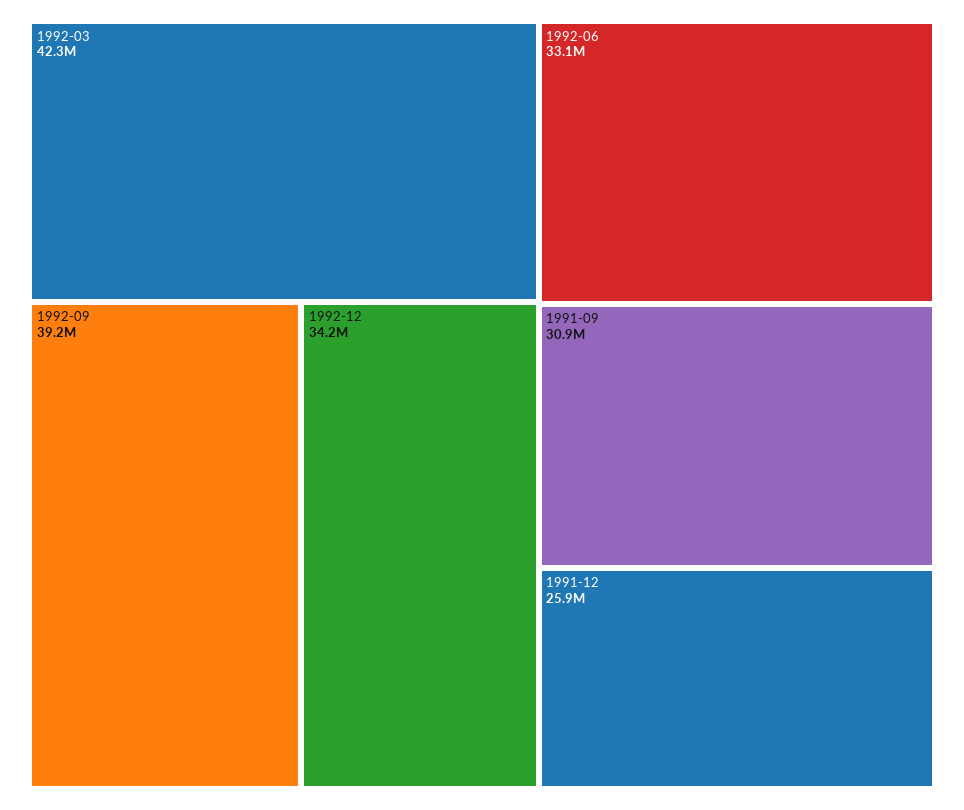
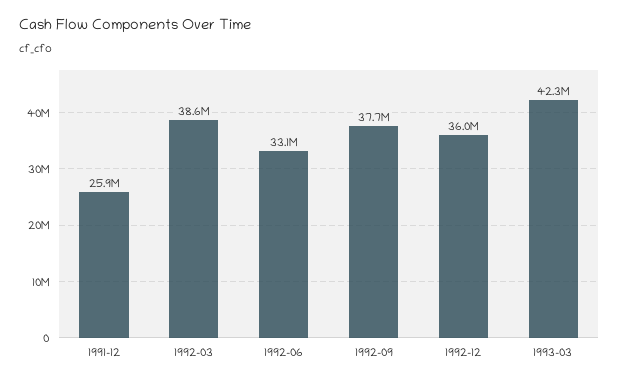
1992-03: 42300000 -> 38600000
1992-09: 39200000 -> 37700000
1992-12: 34200000 -> 36000000
1991-09: 30900000 -> none
1993-03: none -> 42300000

